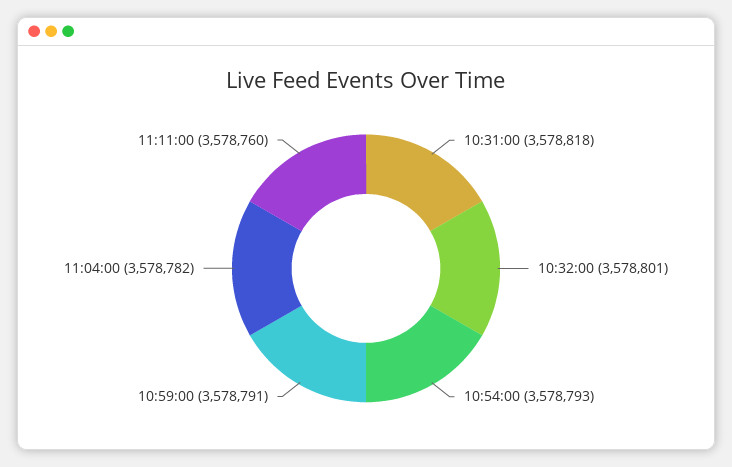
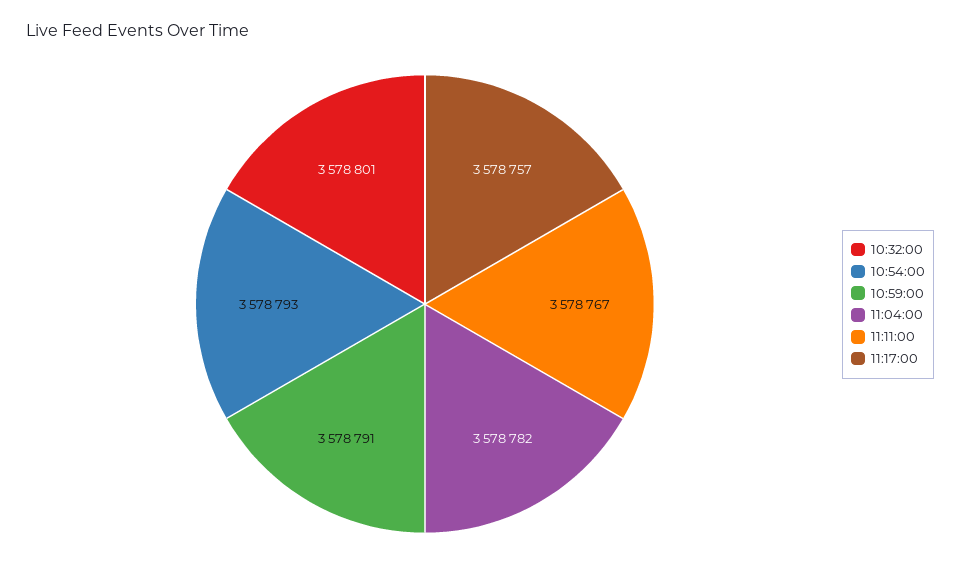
10:31:00: 3578818 -> none
11:11:00: 3578760 -> 3578767
11:17:00: none -> 3578757

